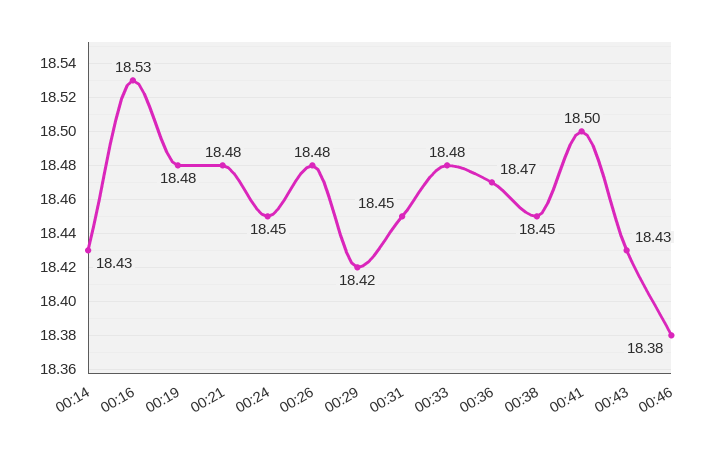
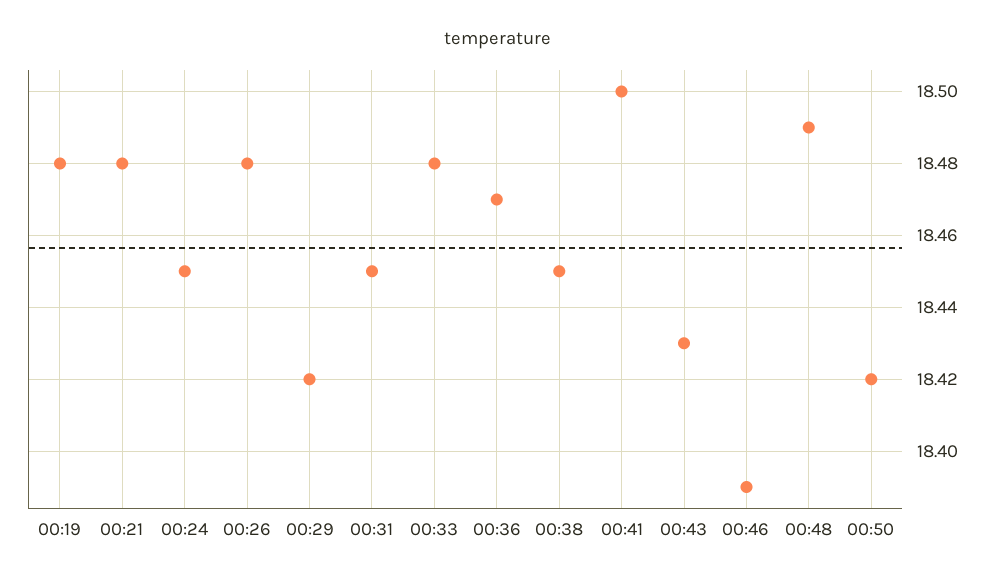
00:14: 18.43 -> none
00:16: 18.53 -> none
00:46: 18.38 -> 18.39
00:48: none -> 18.49
00:50: none -> 18.42

